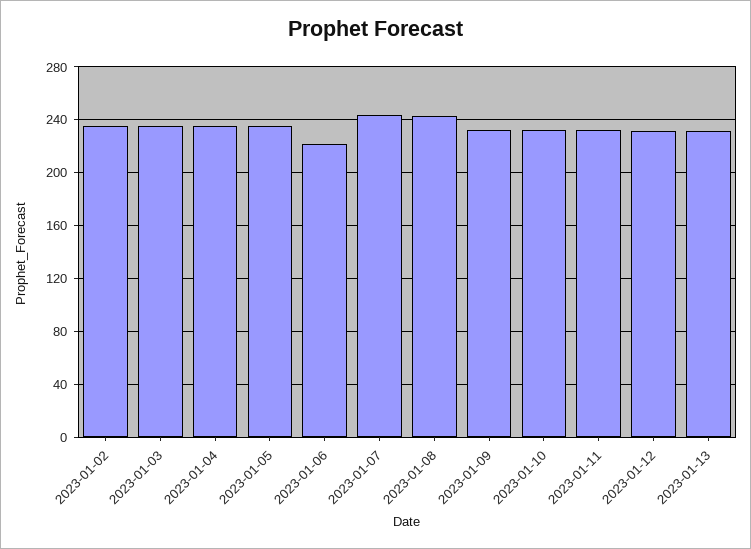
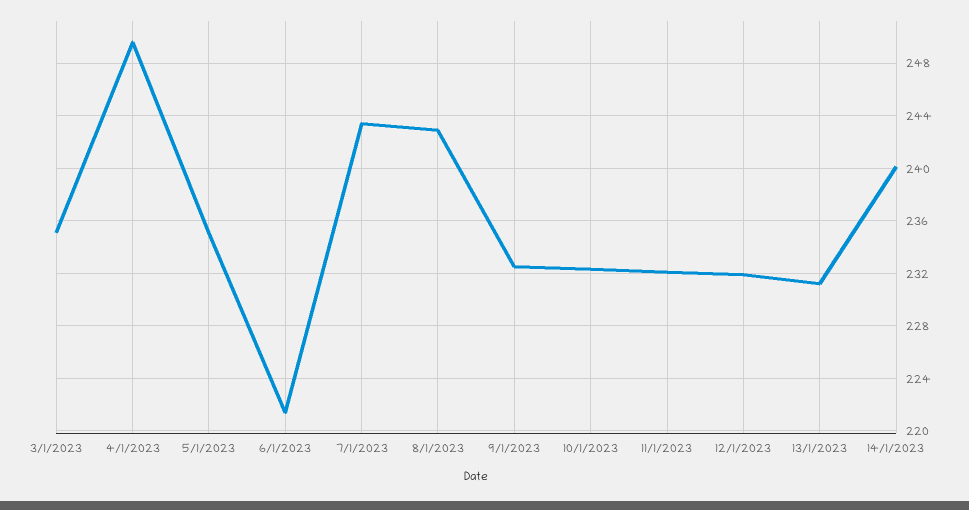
2023-01-02: 235 -> none
2023-01-04: 235 -> 249.5
14/1/2023: none -> 240

